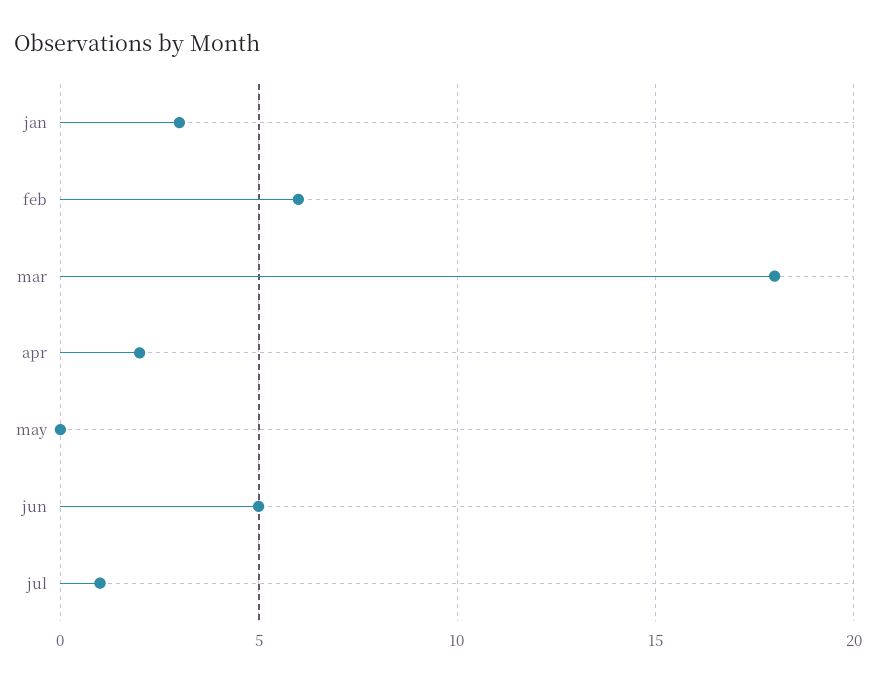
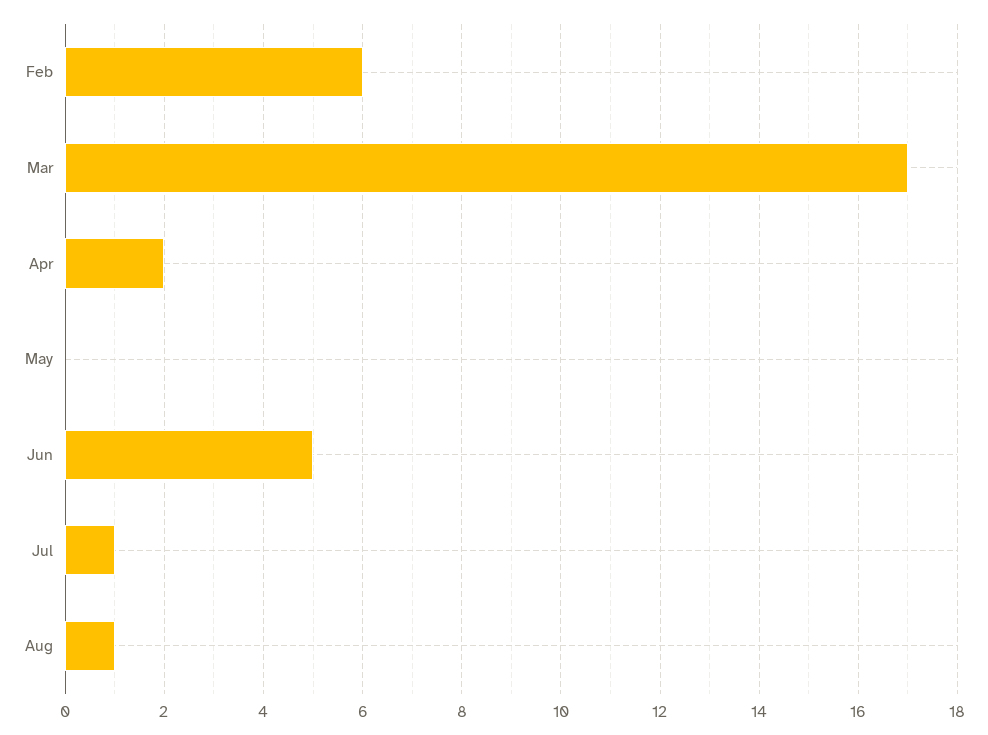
jan: 3 -> none
mar: 18 -> 17
Aug: none -> 1

